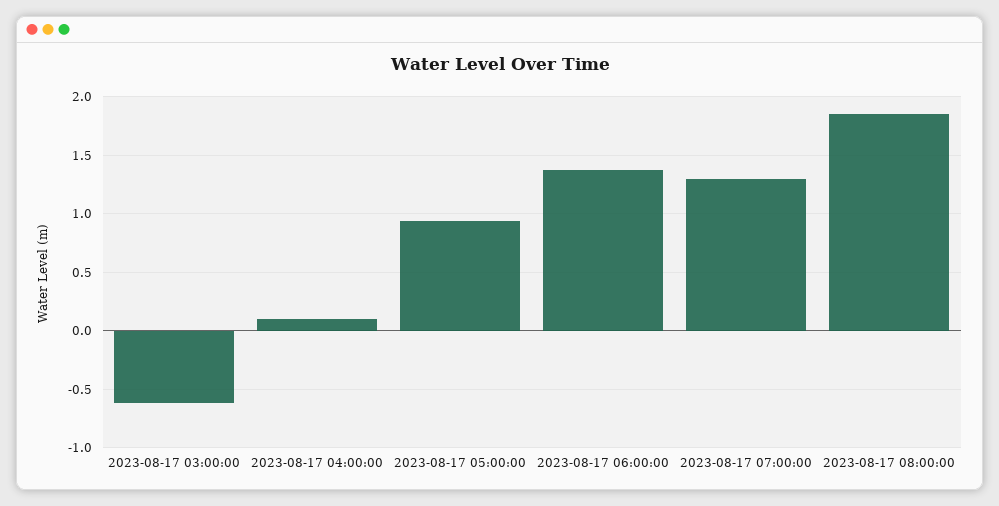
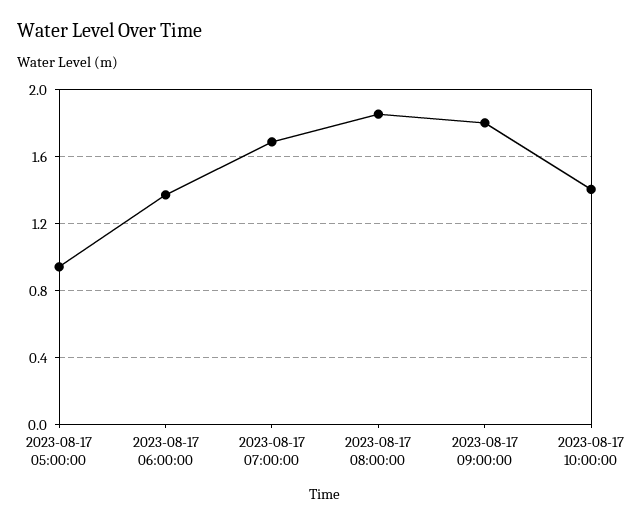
2023-08-17 03:00:00: -0.6 -> none
2023-08-17 04:00:00: 0.1 -> none
2023-08-17 07:00:00: 1.3 -> 1.7
2023-08-17 09:00:00: none -> 1.8
2023-08-17 10:00:00: none -> 1.4

